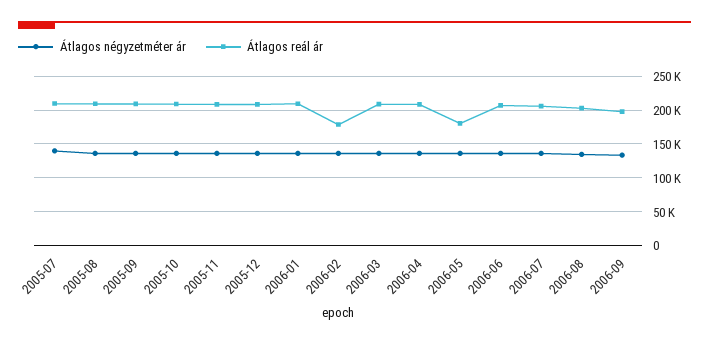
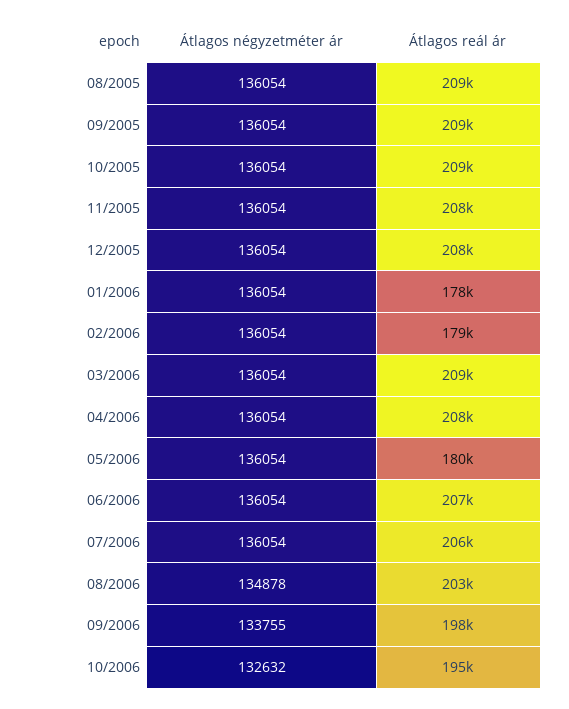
Átlagos négyzetméter ár, 2005-07: 140000 -> none
Átlagos reál ár, 2005-07: 210000 -> none
Átlagos reál ár, 2006-01: 210000 -> 178000
Átlagos négyzetméter ár, 10/2006: none -> 132632
Átlagos reál ár, 10/2006: none -> 195000

